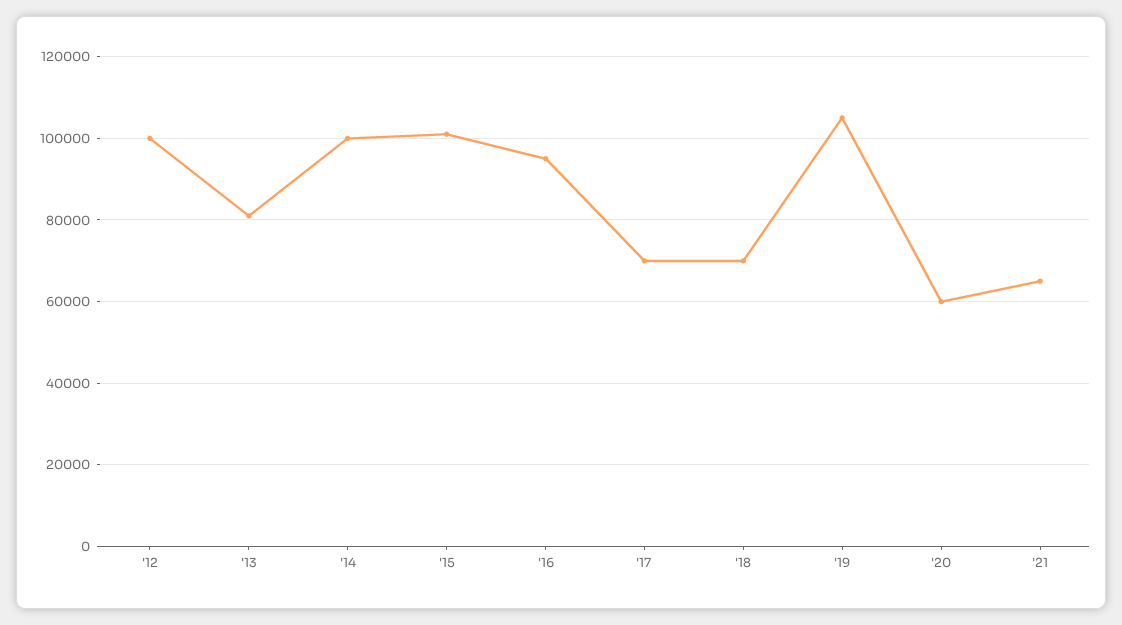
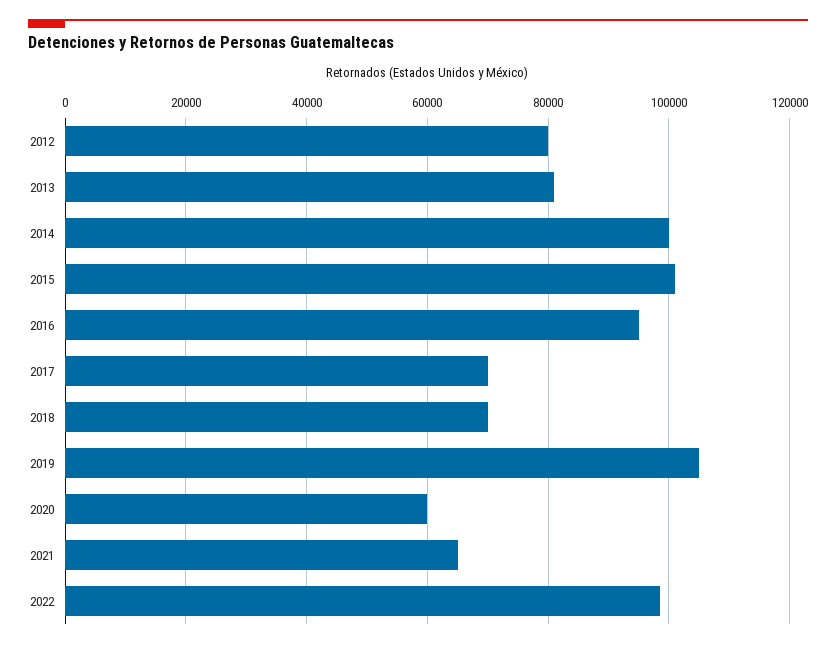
'12: 100000 -> 80000
2022: none -> 98000

